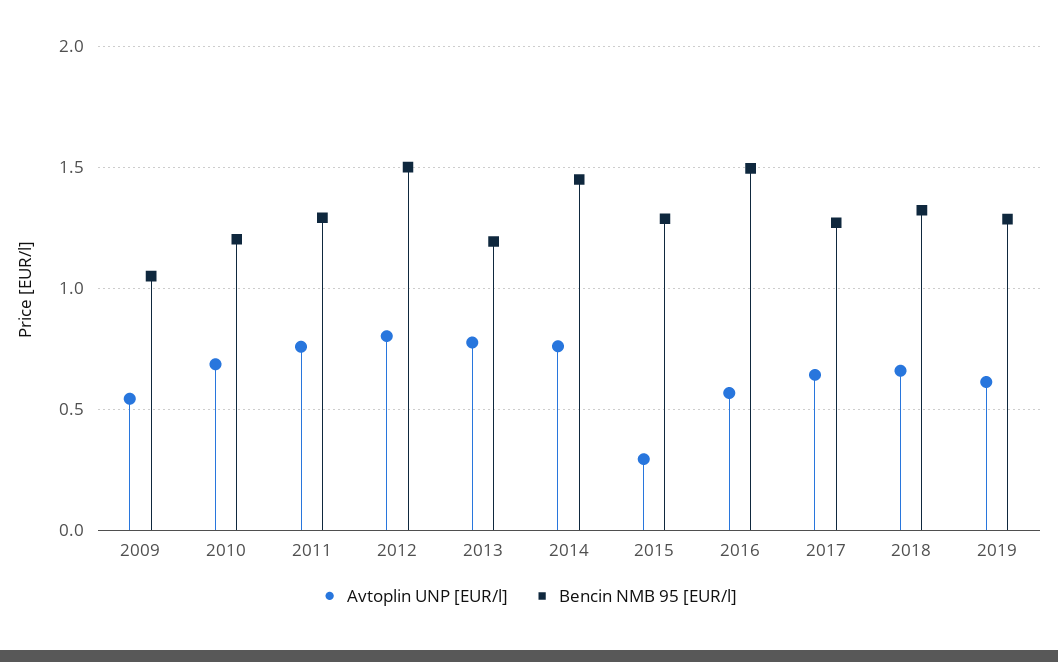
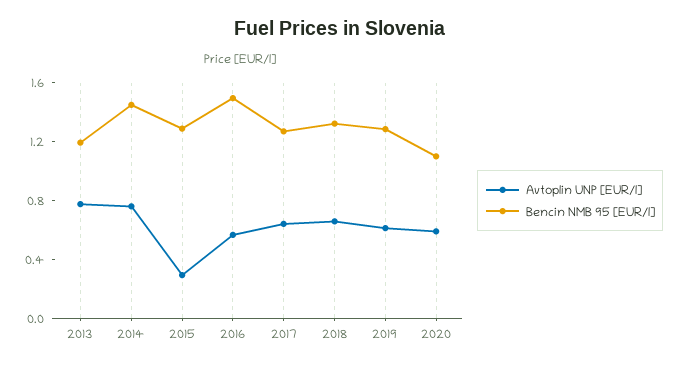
Avtoplin UNP [EUR/l], 2009: 0.55 -> none
Bencin NMB 95 [EUR/l], 2009: 1.05 -> none
Avtoplin UNP [EUR/l], 2010: 0.7 -> none
Bencin NMB 95 [EUR/l], 2010: 1.2 -> none
Avtoplin UNP [EUR/l], 2011: 0.75 -> none
Bencin NMB 95 [EUR/l], 2011: 1.3 -> none
Avtoplin UNP [EUR/l], 2012: 0.8 -> none
Bencin NMB 95 [EUR/l], 2012: 1.5 -> none
Avtoplin UNP [EUR/l], 2020: none -> 0.6
Bencin NMB 95 [EUR/l], 2020: none -> 1.1

